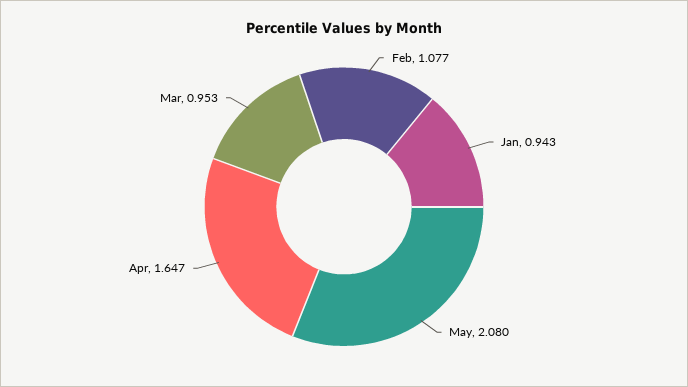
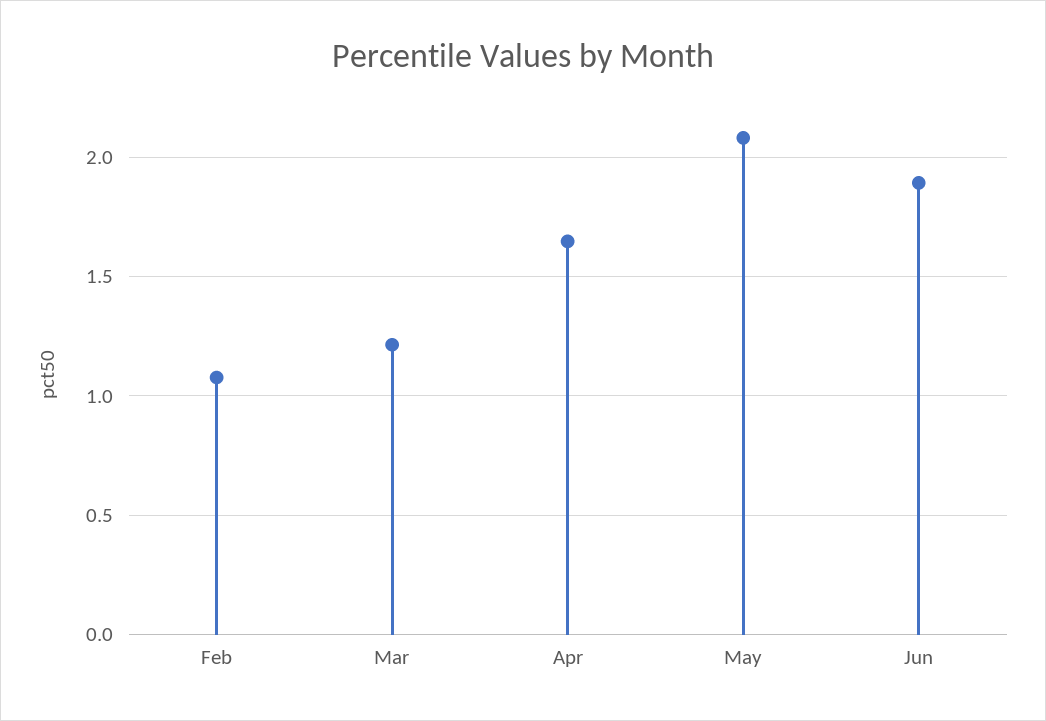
Jan: 0.943 -> none
Mar: 0.953 -> 1.2
Jun: none -> 1.9

